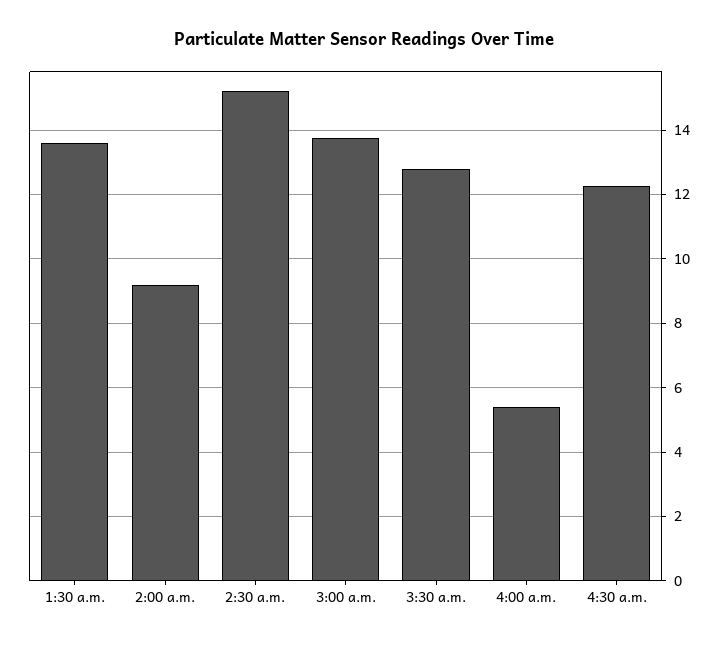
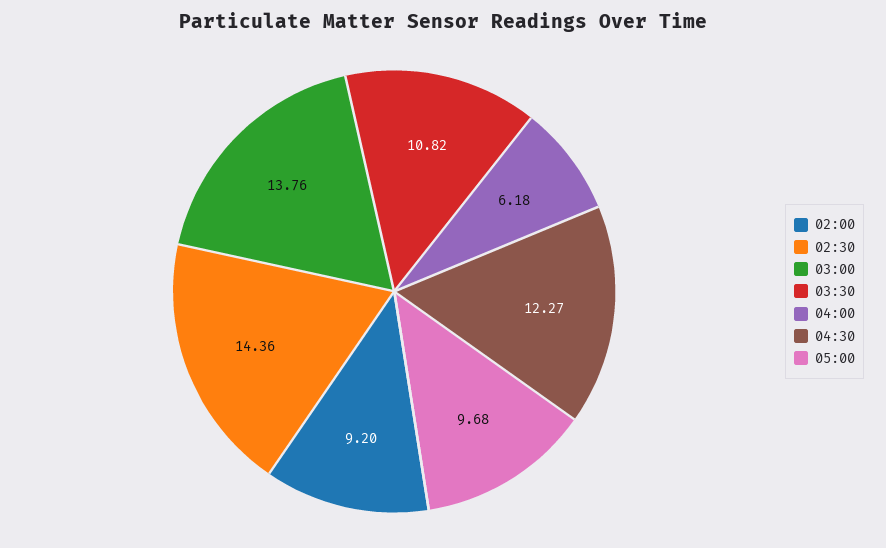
1:30 a.m.: 13.6 -> none
2:30 a.m.: 15.2 -> 14.36
3:30 a.m.: 12.8 -> 10.82
4:00 a.m.: 5.4 -> 6.18
05:00: none -> 9.68

